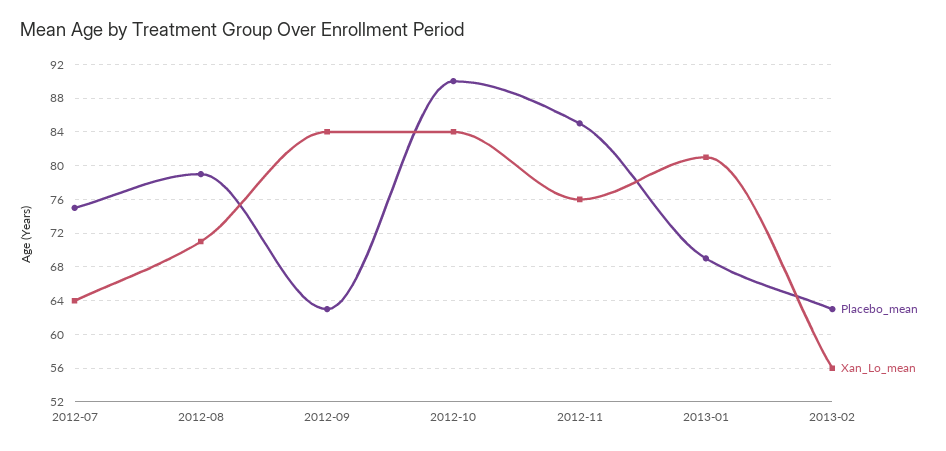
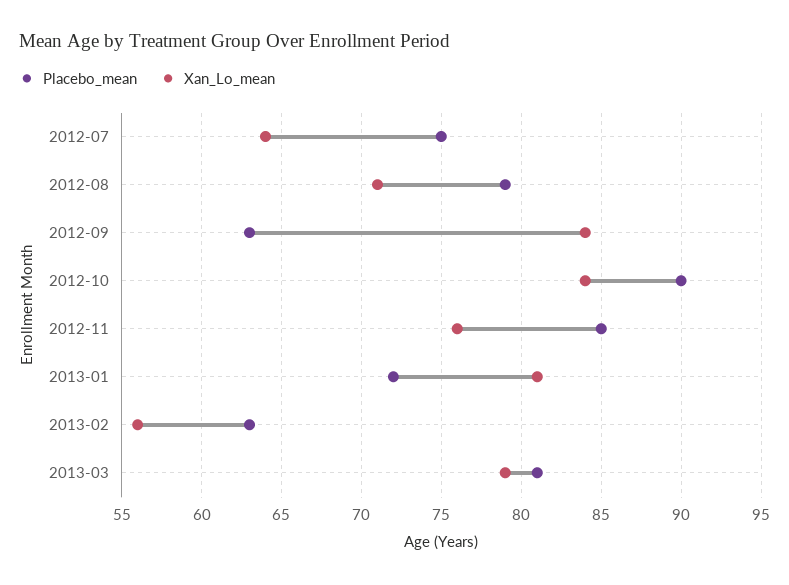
Placebo_mean, 2013-01: 69 -> 72
Placebo_mean, 2013-03: none -> 81
Xan_Lo_mean, 2013-03: none -> 79

